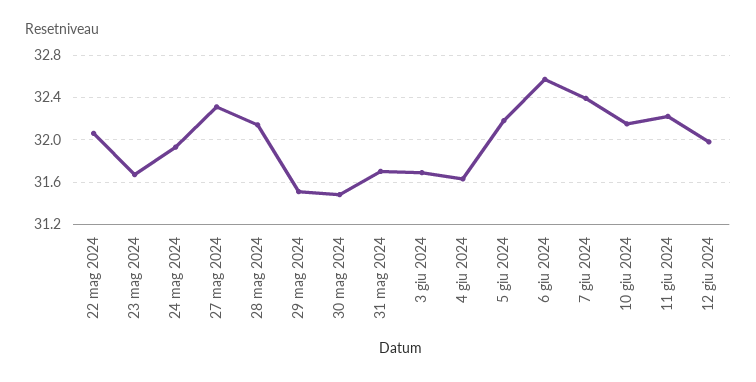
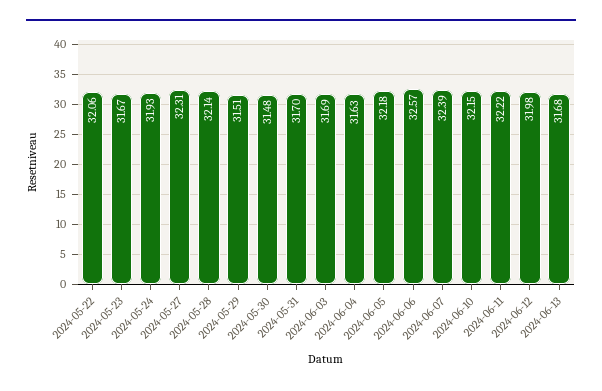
2024-06-13: none -> 31.68

